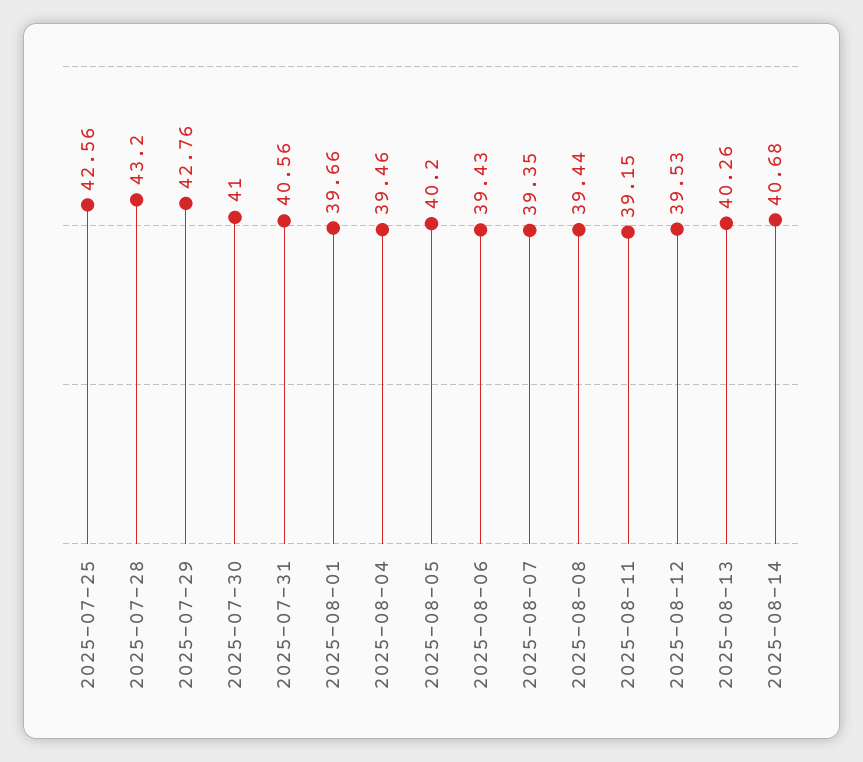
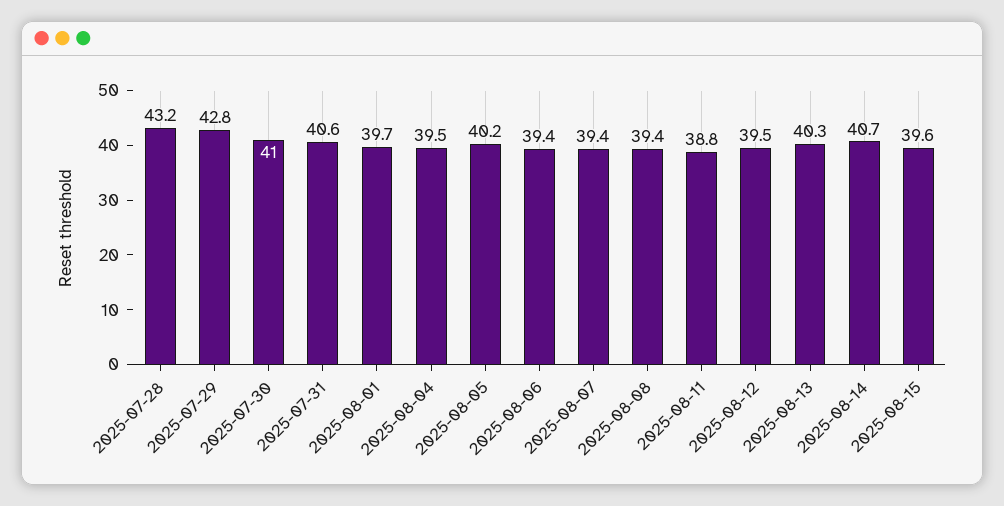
2025-07-25: 42.56 -> none
2025-08-11: 39.15 -> 38.8
2025-08-15: none -> 39.6

